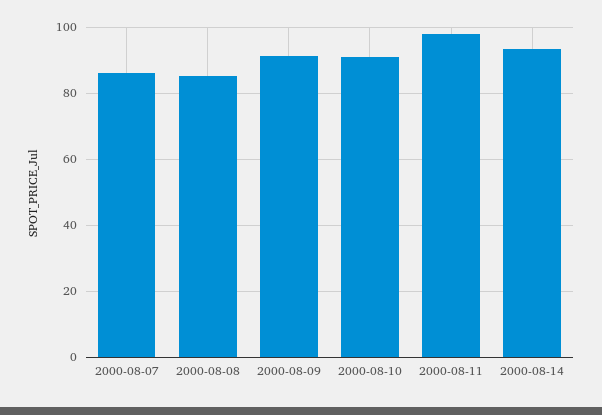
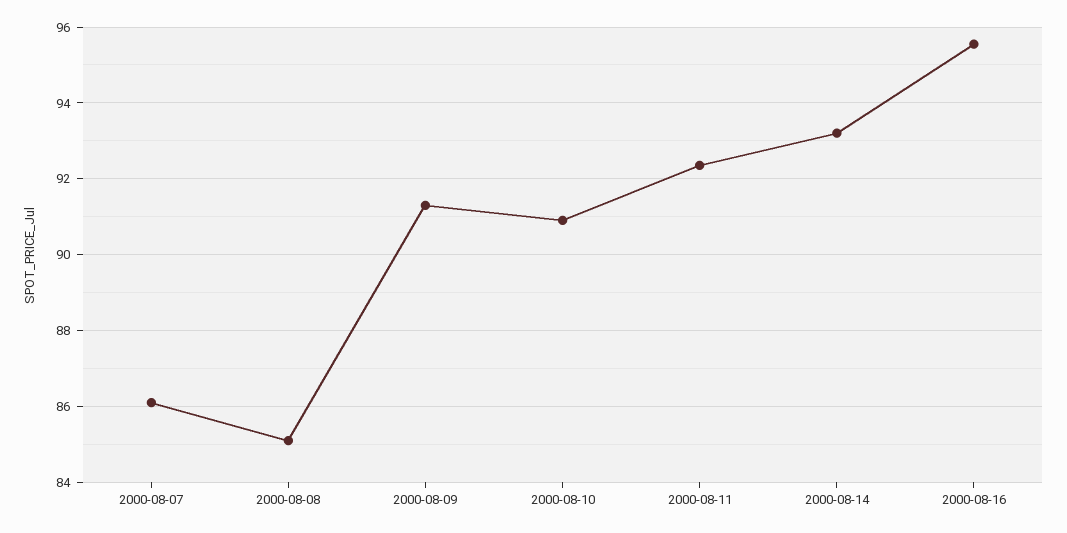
2000-08-11: 98 -> 92.4
2000-08-16: none -> 95.6

